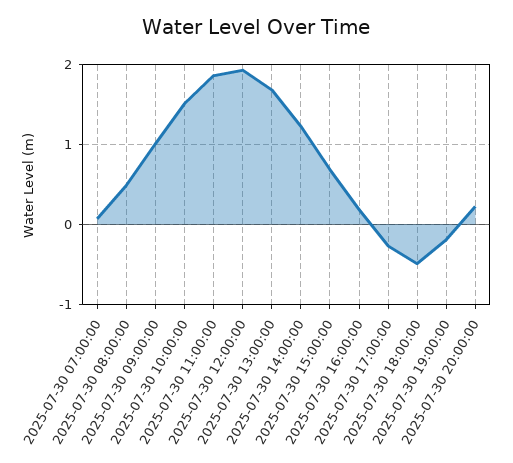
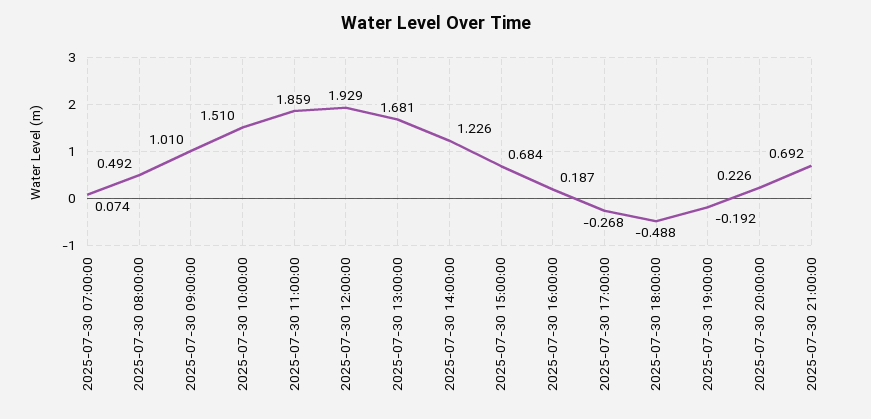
2025-07-30 21:00:00: none -> 0.692

